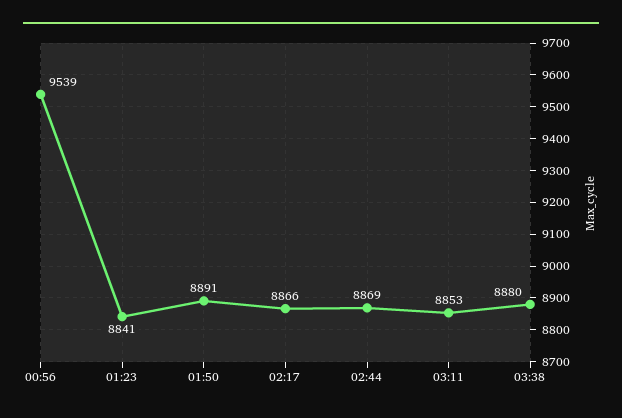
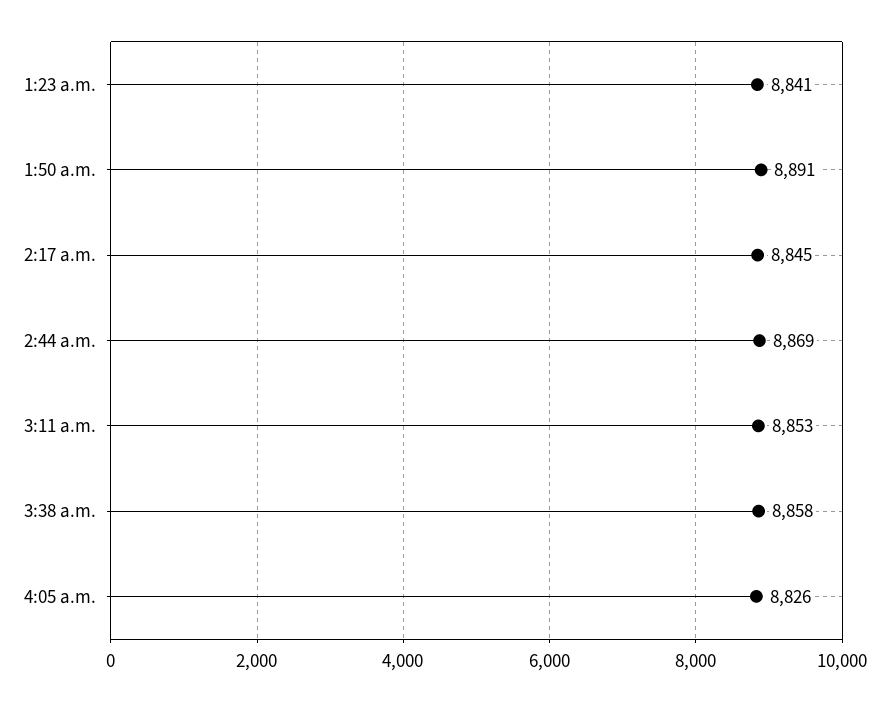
00:56: 9539 -> none
02:17: 8866 -> 8845
03:38: 8880 -> 8858
4:05 a.m.: none -> 8826

